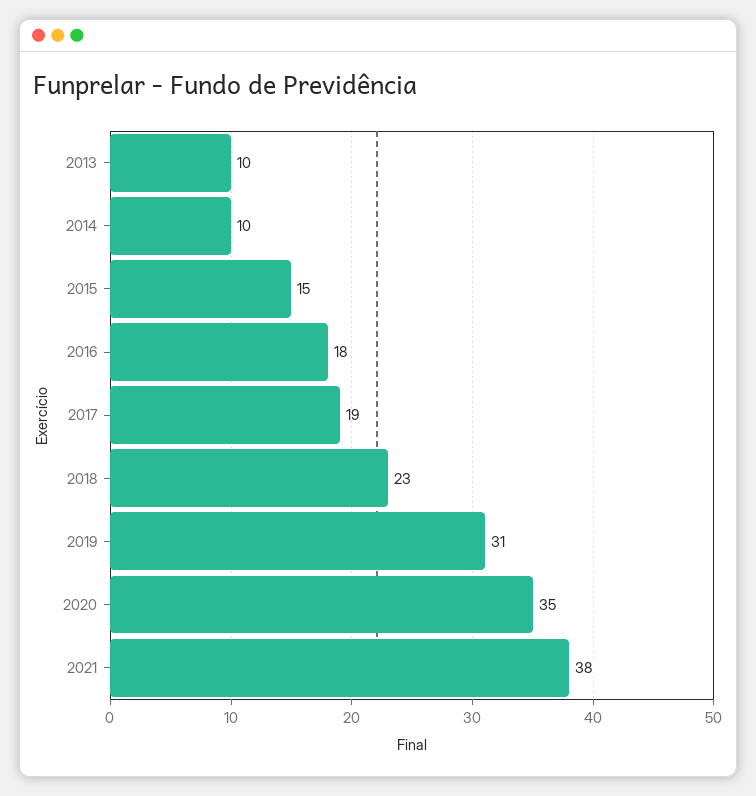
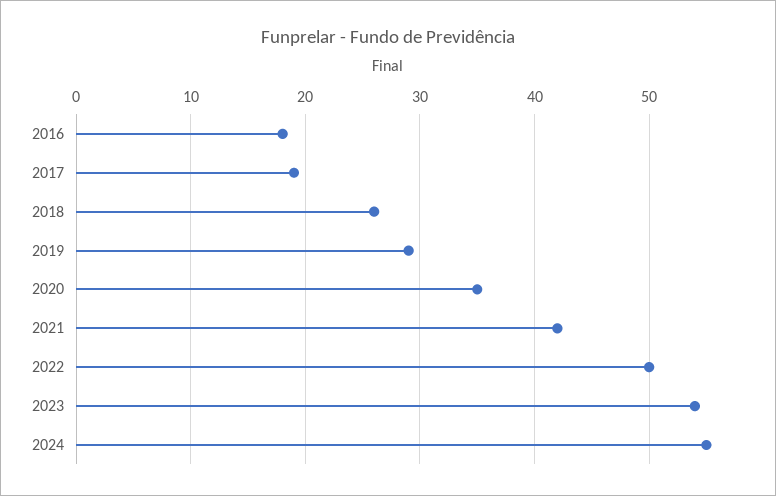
2013: 10 -> none
2014: 10 -> none
2015: 15 -> none
2018: 23 -> 26
2019: 31 -> 29
2021: 38 -> 42
2022: none -> 50
2023: none -> 54
2024: none -> 55

